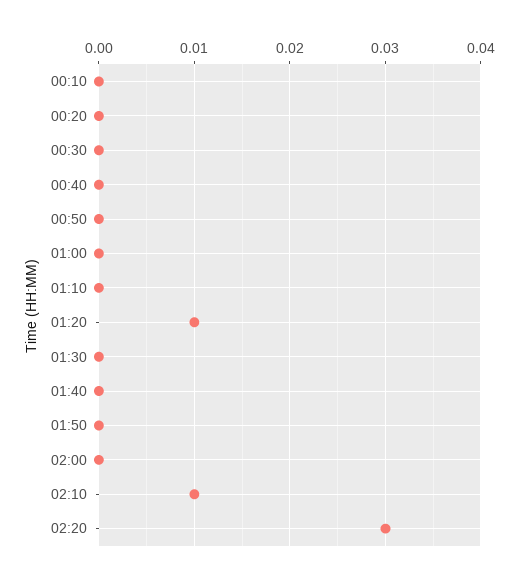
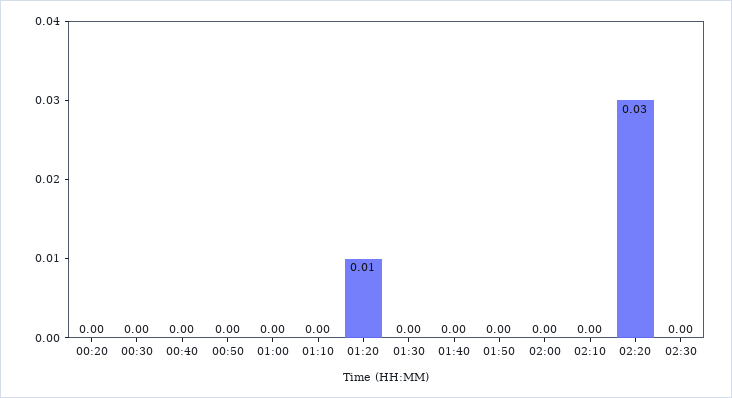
00:10: 0 -> none
02:10: 0.01 -> 0
02:30: none -> 0

